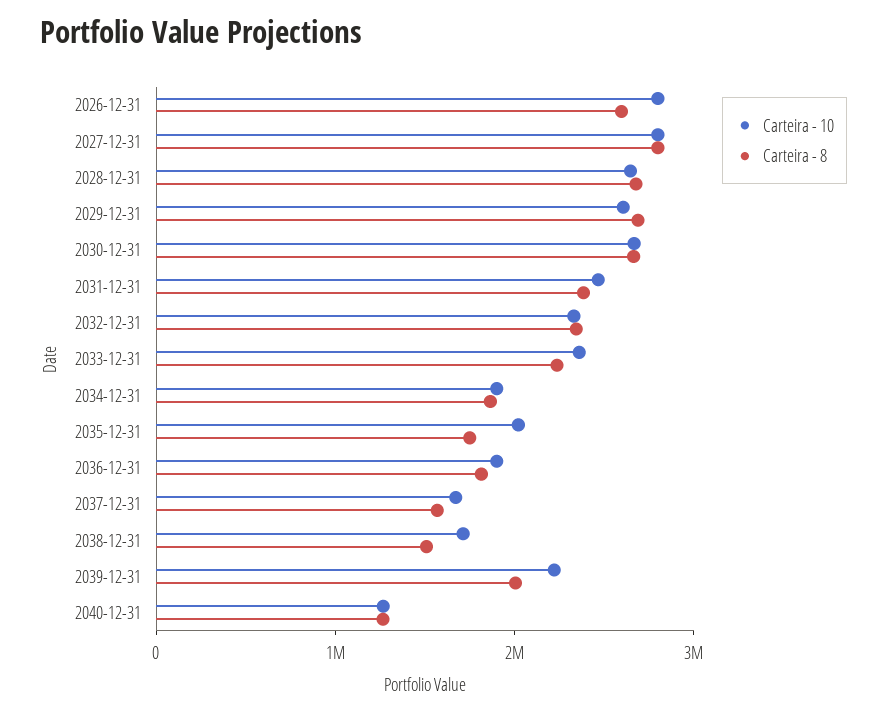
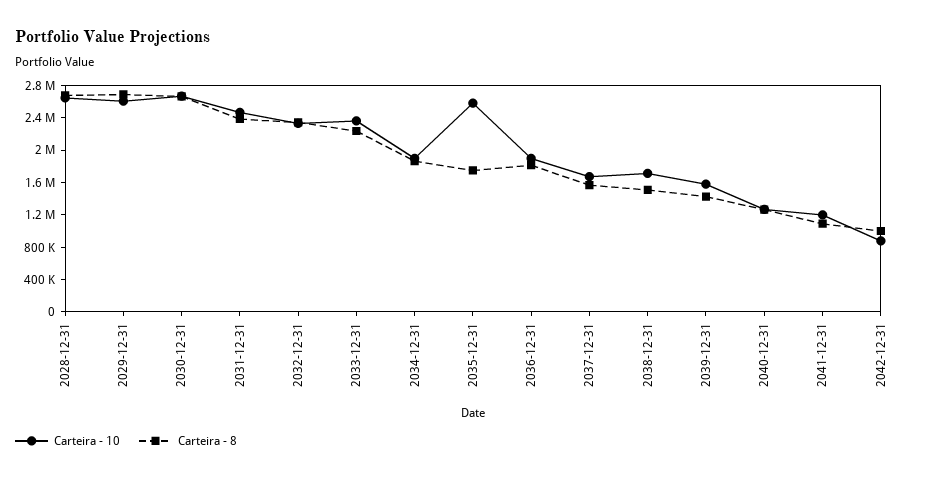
Carteira - 10, 2026-12-31: 2800000 -> none
Carteira - 8, 2026-12-31: 2600000 -> none
Carteira - 10, 2027-12-31: 2800000 -> none
Carteira - 8, 2027-12-31: 2800000 -> none
Carteira - 10, 2035-12-31: 2000000 -> 2600000
Carteira - 10, 2039-12-31: 2200000 -> 1600000
Carteira - 8, 2039-12-31: 2000000 -> 1400000
Carteira - 10, 2041-12-31: none -> 1200000
Carteira - 8, 2041-12-31: none -> 1100000
Carteira - 10, 2042-12-31: none -> 900000
Carteira - 8, 2042-12-31: none -> 1000000

